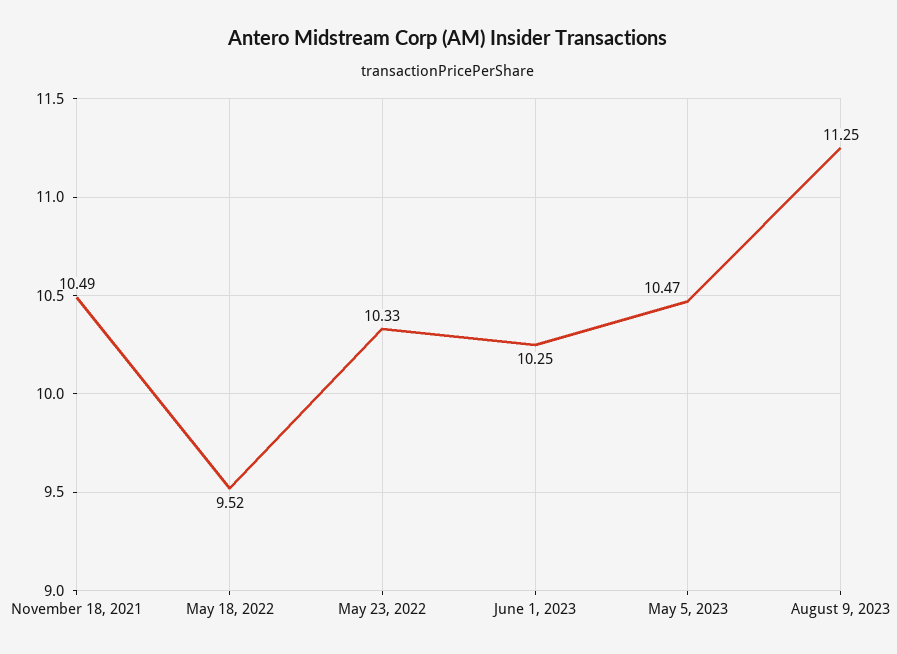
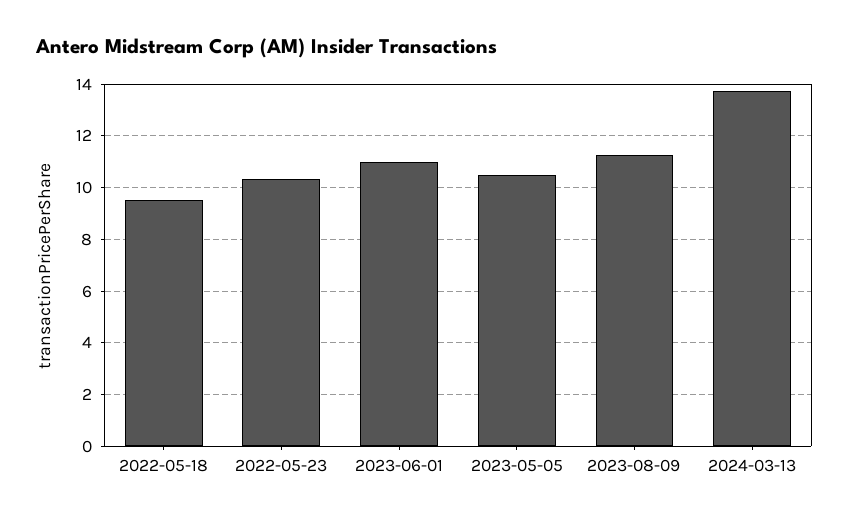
November 18, 2021: 10.49 -> none
June 1, 2023: 10.25 -> 11
2024-03-13: none -> 13.75

